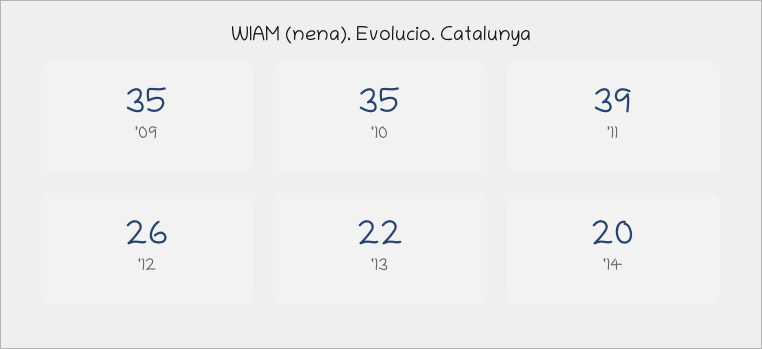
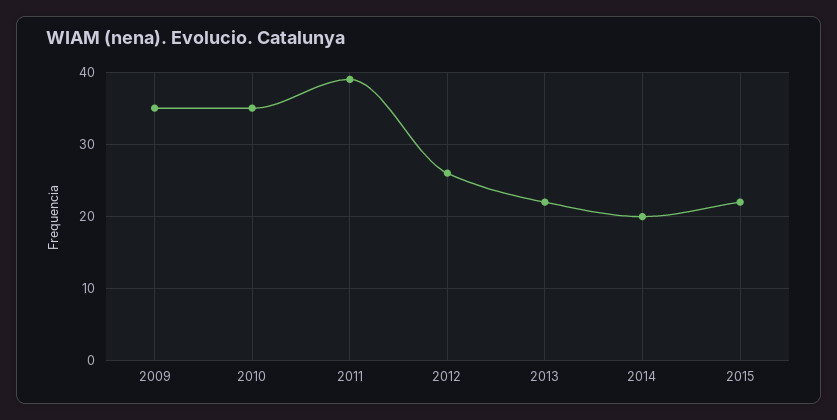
2015: none -> 22

